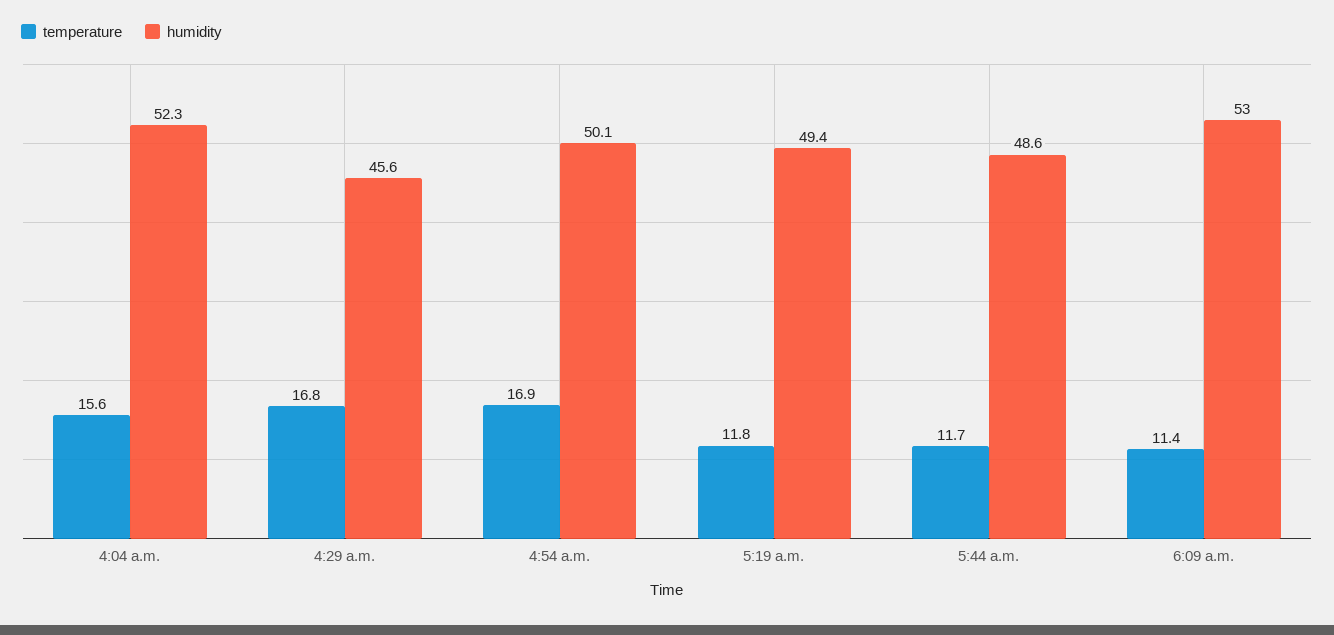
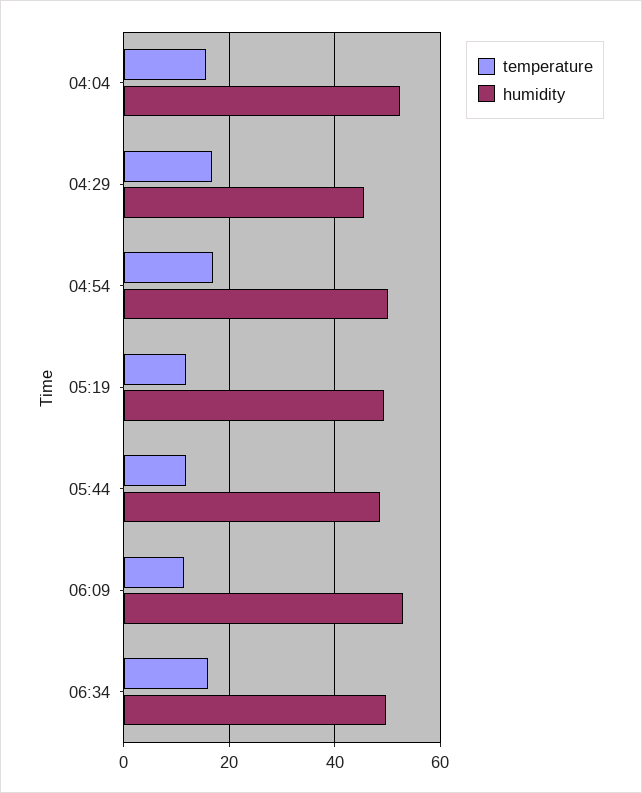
temperature, 06:34: none -> 16
humidity, 06:34: none -> 50

